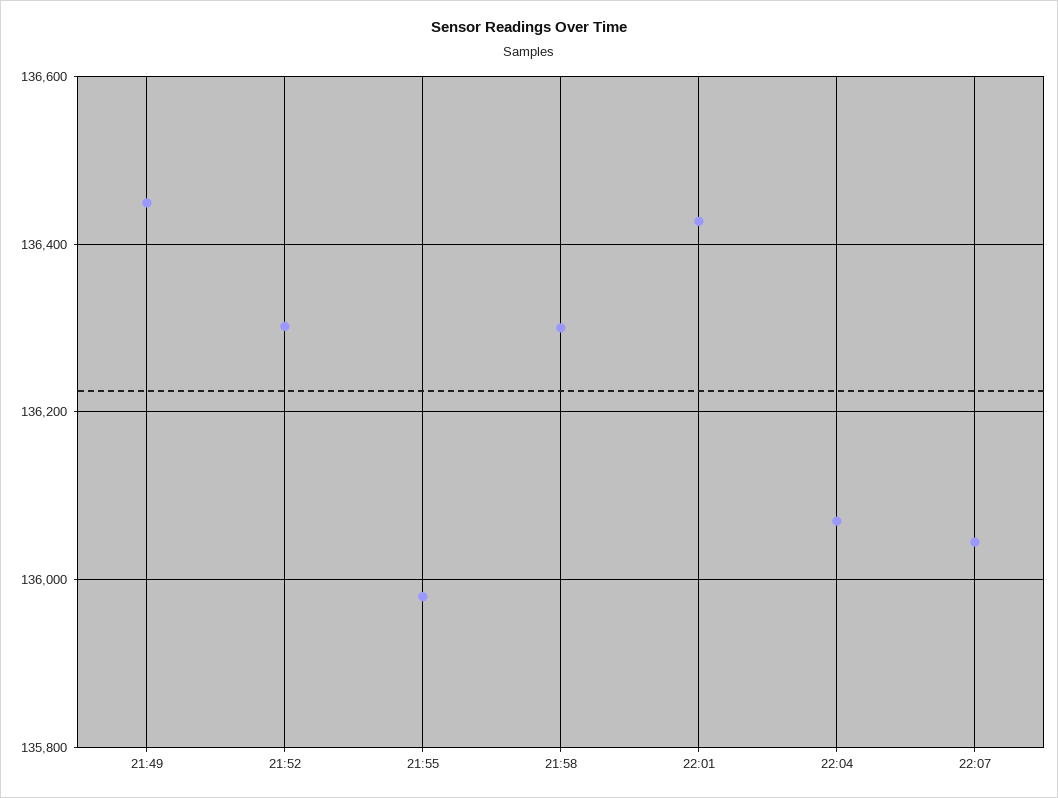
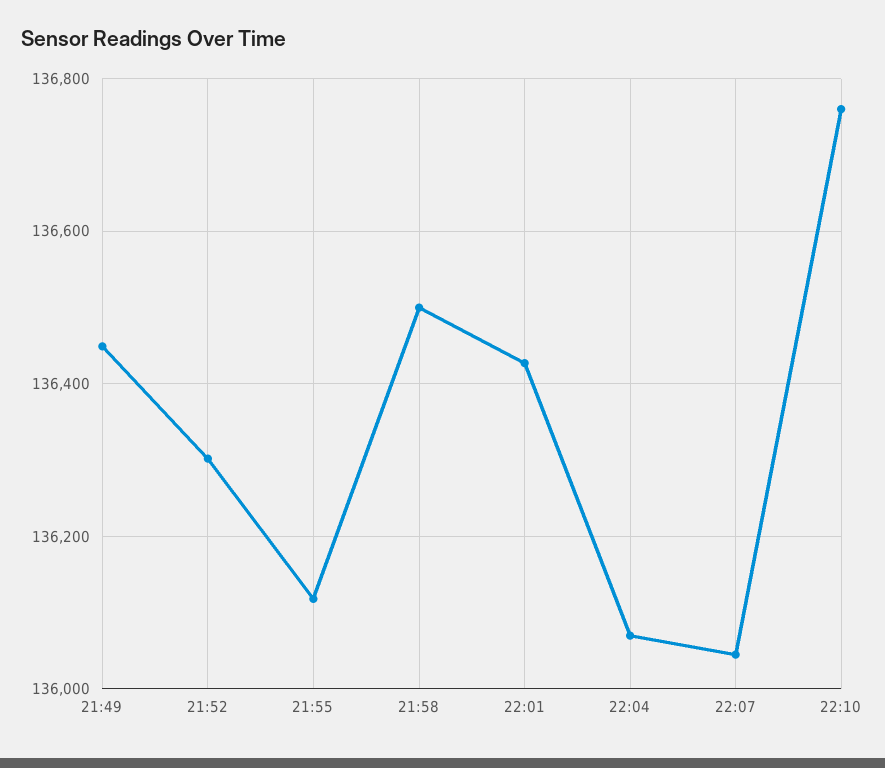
21:55: 135980 -> 136120
21:58: 136300 -> 136500
22:10: none -> 136760

